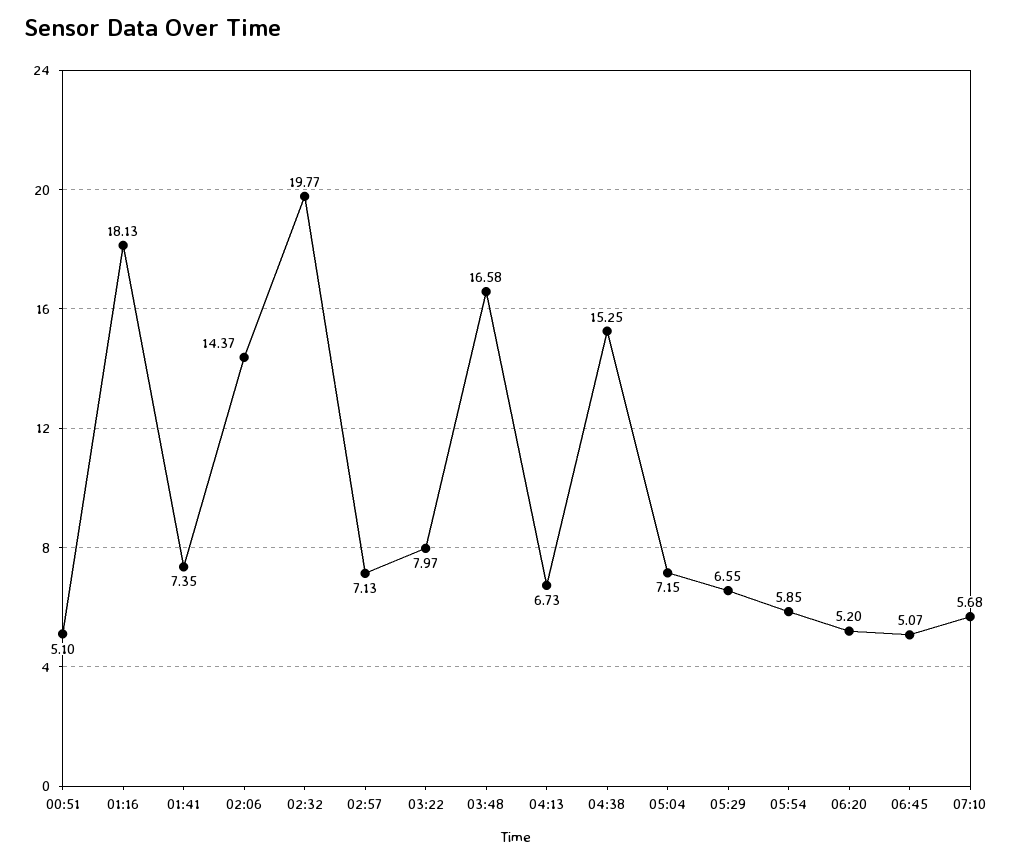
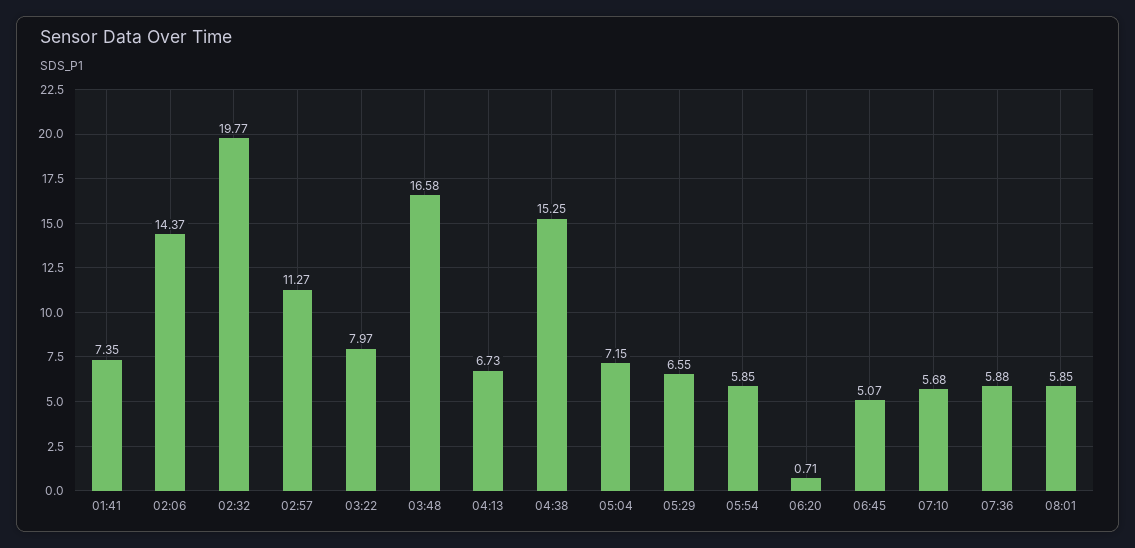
00:51: 5.1 -> none
01:16: 18.13 -> none
02:57: 7.13 -> 11.27
06:20: 5.2 -> 0.71
07:36: none -> 5.88
08:01: none -> 5.85

